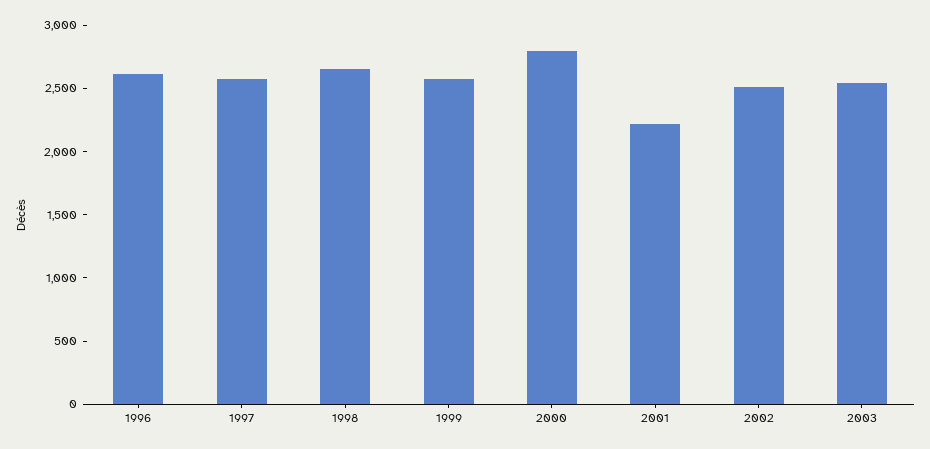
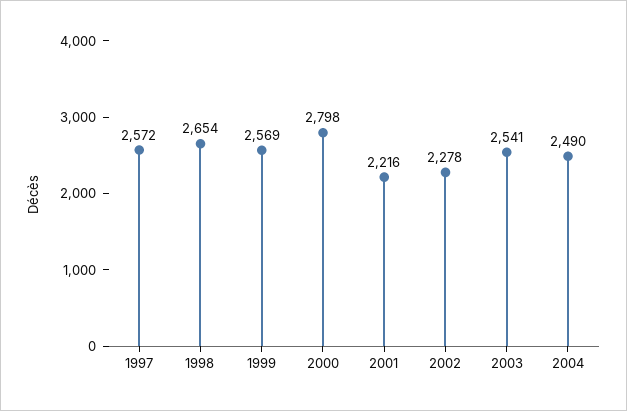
1996: 2600 -> none
2002: 2500 -> 2278
2004: none -> 2490

